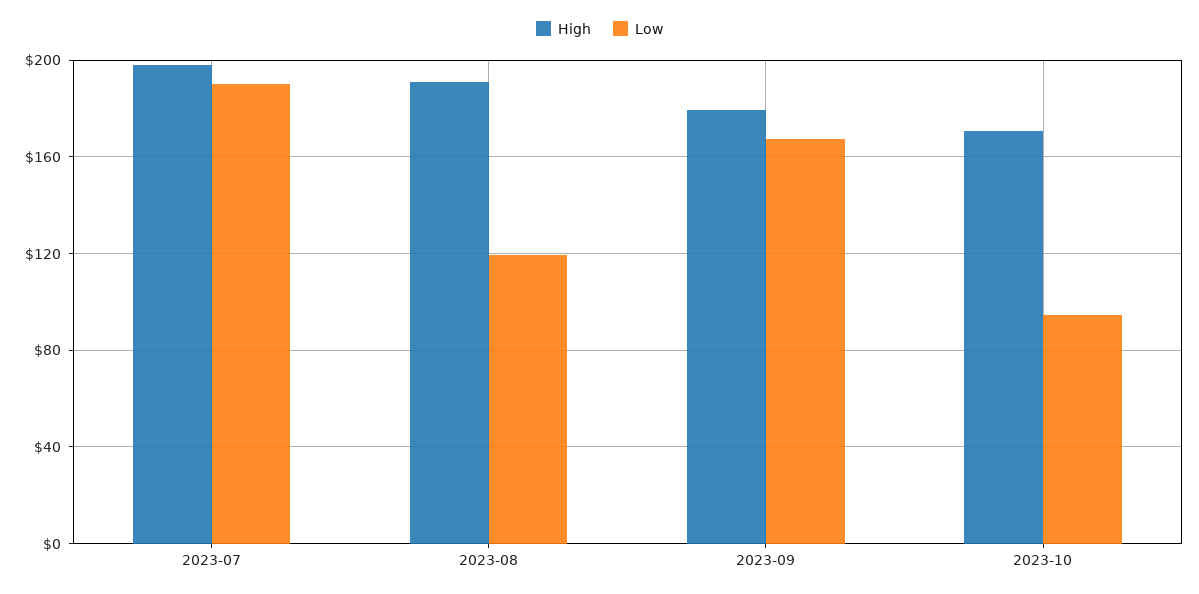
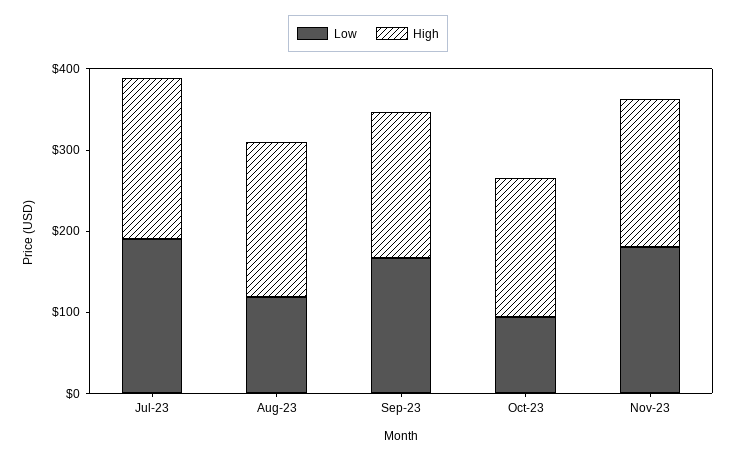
Low, Nov-23: none -> 180
High, Nov-23: none -> 180

